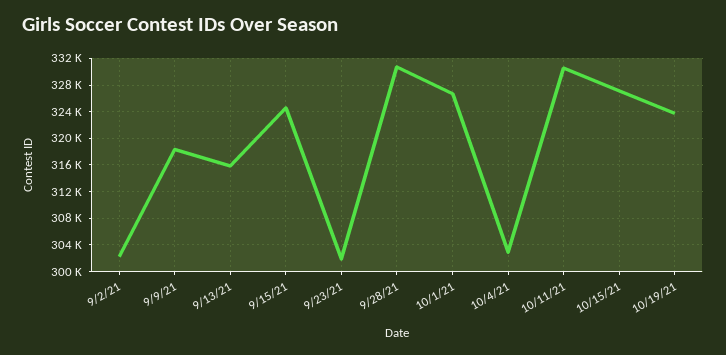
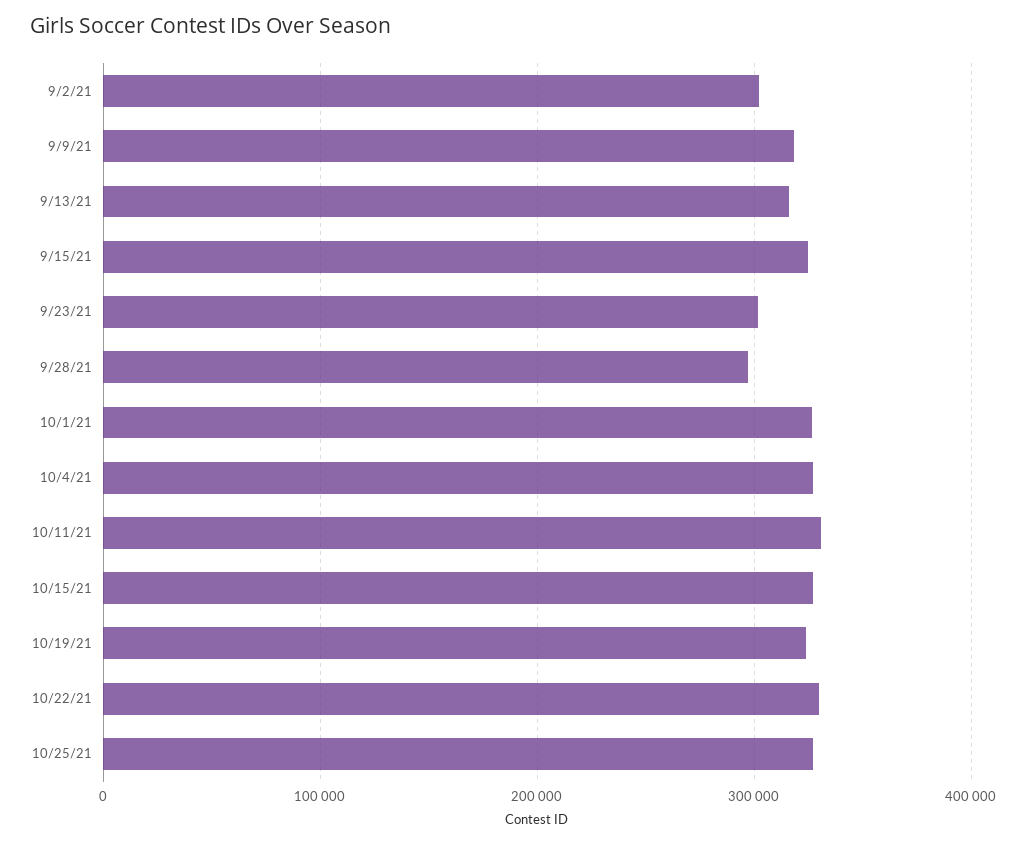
9/28/21: 331000 -> 300000
10/4/21: 303000 -> 330000
10/22/21: none -> 330000
10/25/21: none -> 330000

